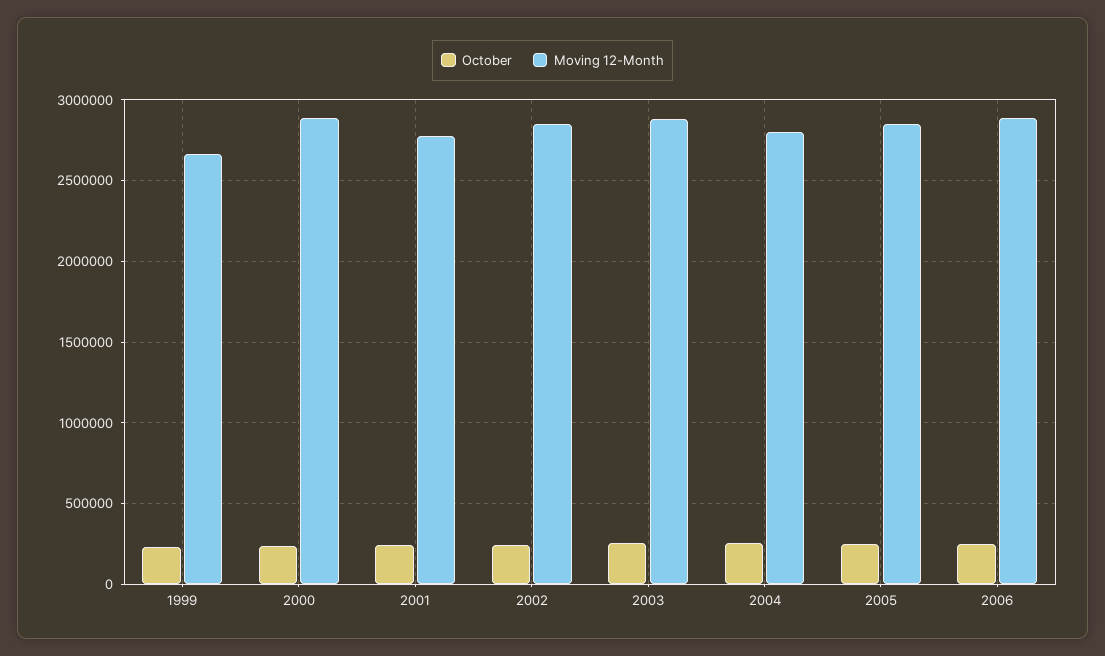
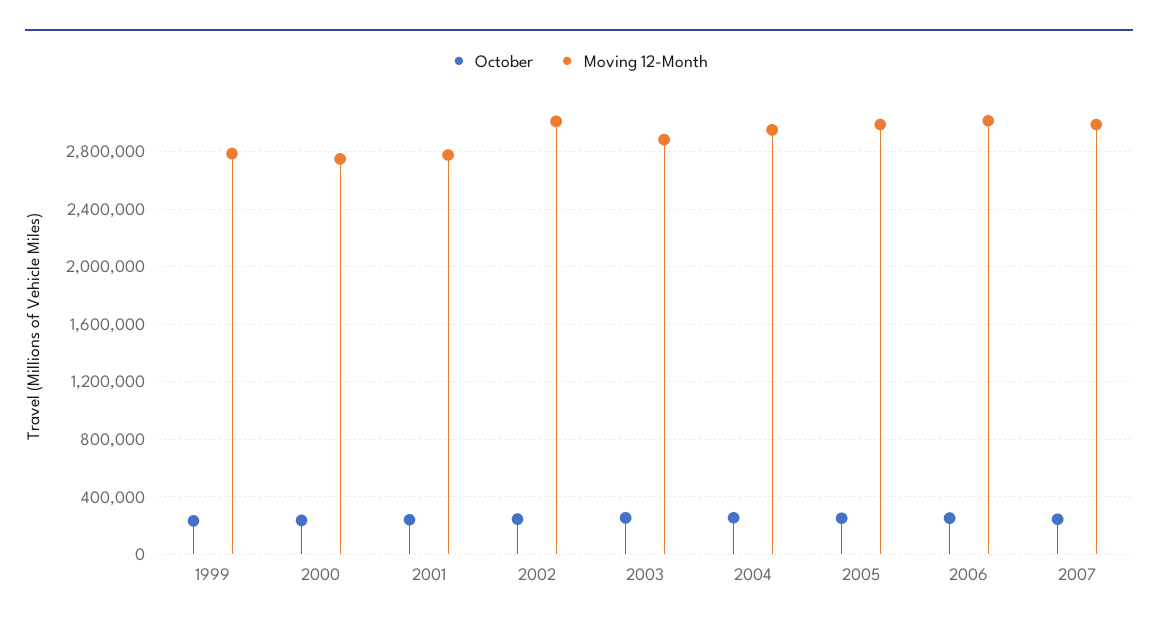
Moving 12-Month, 1999: 2650000 -> 2800000
Moving 12-Month, 2000: 2900000 -> 2750000
Moving 12-Month, 2002: 2850000 -> 3000000
Moving 12-Month, 2004: 2800000 -> 2950000
Moving 12-Month, 2005: 2850000 -> 3000000
Moving 12-Month, 2006: 2900000 -> 3000000
October, 2007: none -> 250000
Moving 12-Month, 2007: none -> 3000000

